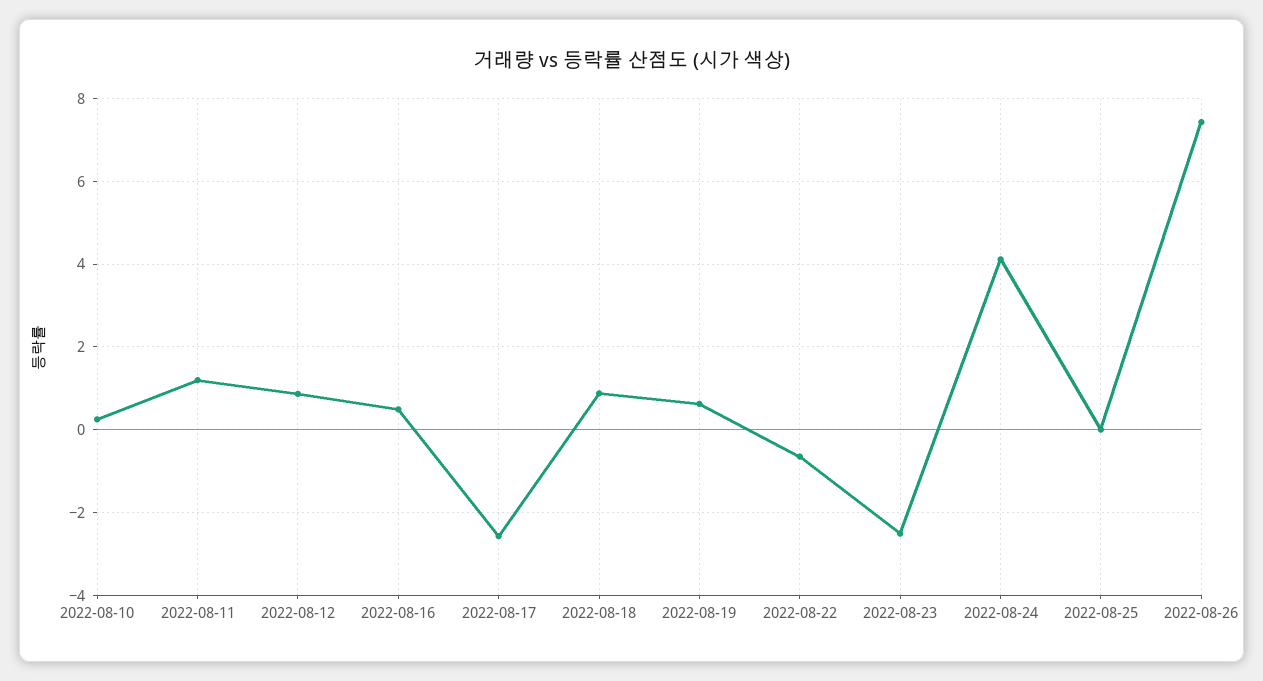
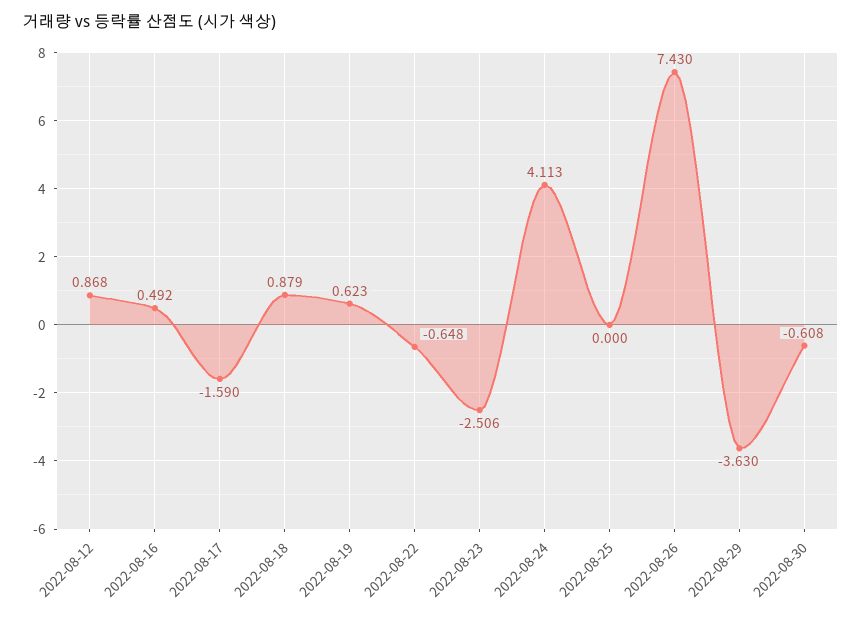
2022-08-10: 0.2 -> none
2022-08-11: 1.2 -> none
2022-08-17: -2.6 -> -1.59
2022-08-29: none -> -3.63
2022-08-30: none -> -0.608

